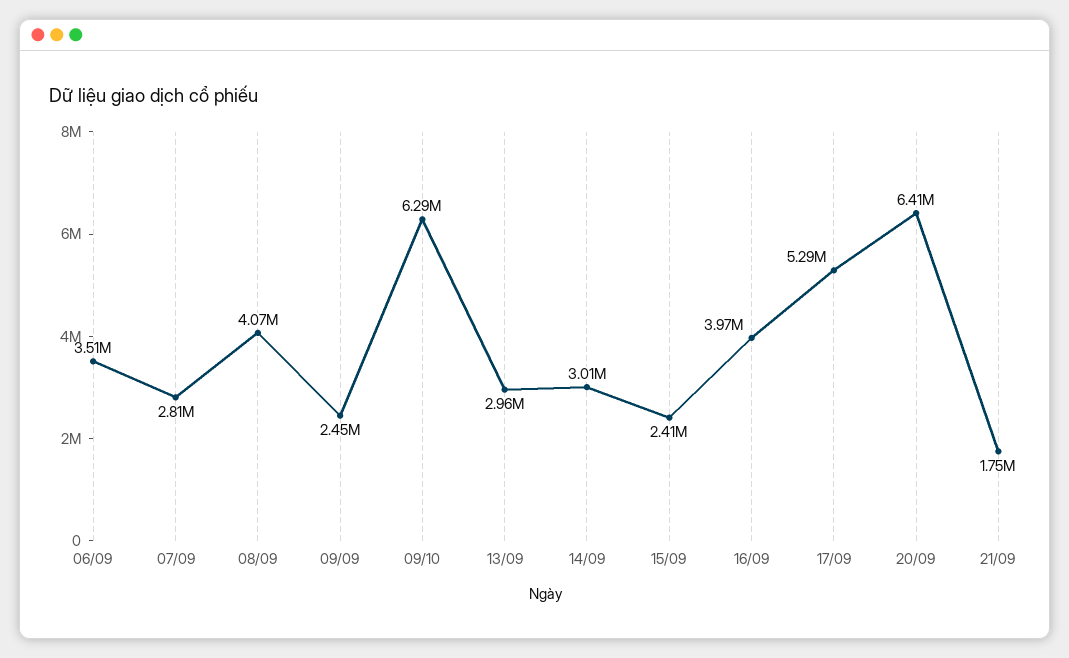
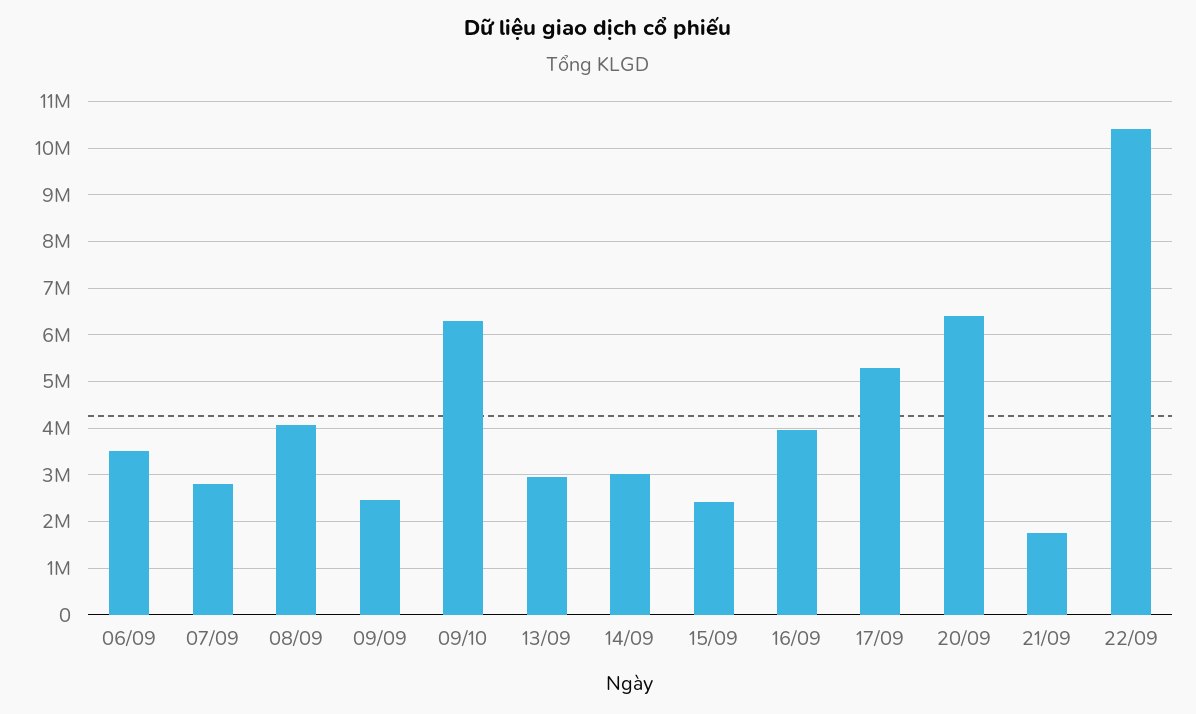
22/09: none -> 10400000

